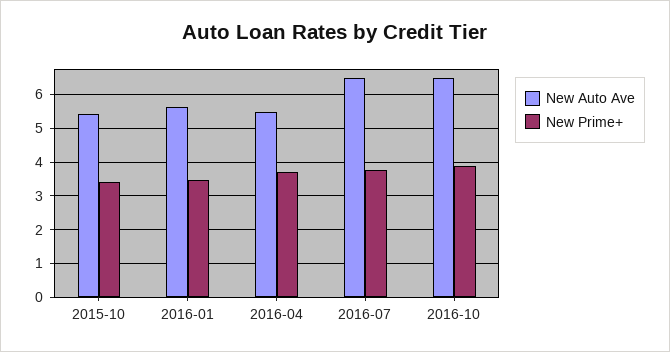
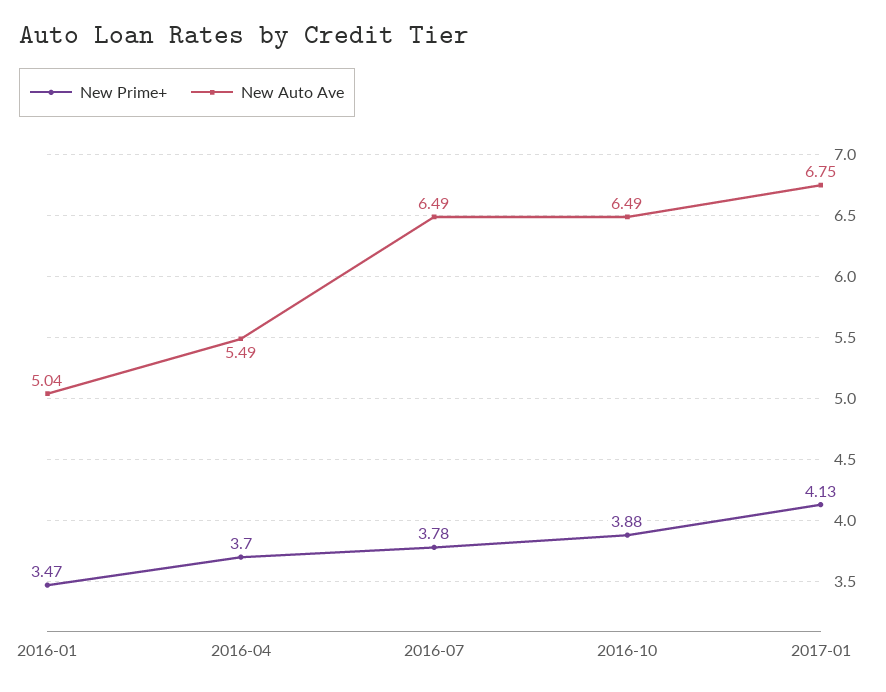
New Auto Ave, 2015-10: 5.4 -> none
New Prime+, 2015-10: 3.4 -> none
New Auto Ave, 2016-01: 5.6 -> 5.04
New Prime+, 2017-01: none -> 4.13
New Auto Ave, 2017-01: none -> 6.75

